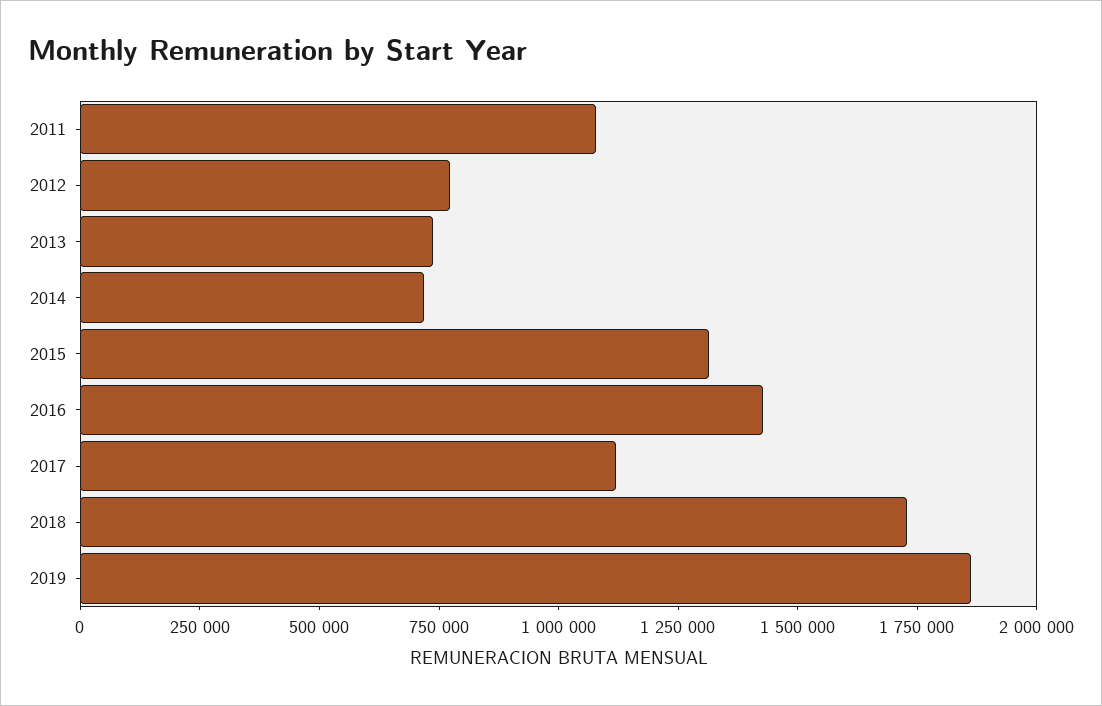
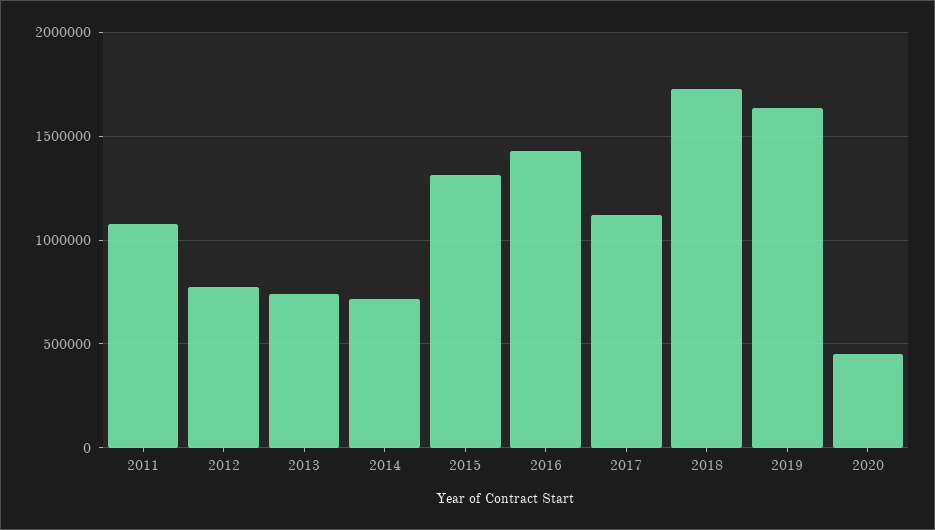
2019: 1850000 -> 1650000
2020: none -> 450000

